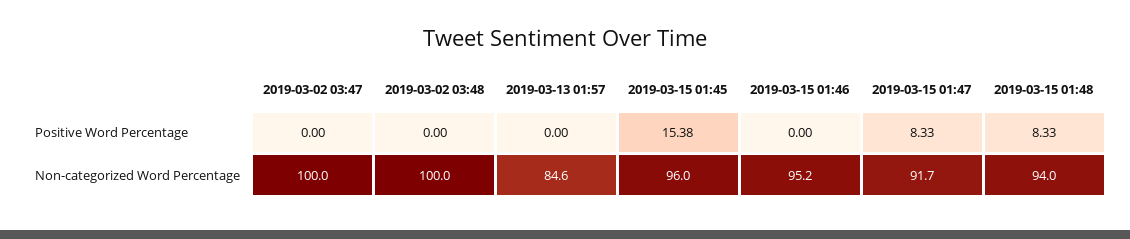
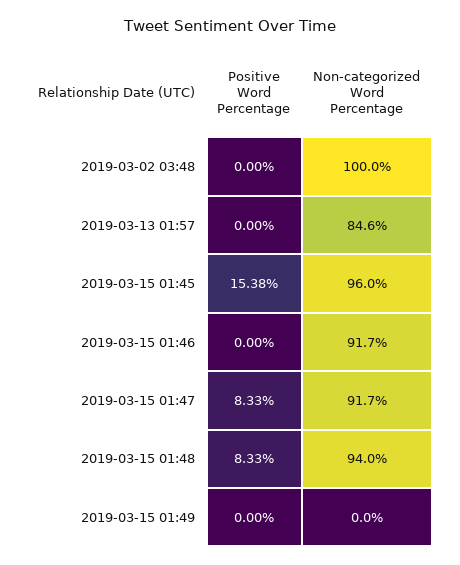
2019-03-02 03:47, Positive Word Percentage: 0 -> none
2019-03-02 03:47, Non-categorized Word Percentage: 100 -> none
2019-03-15 01:46, Non-categorized Word Percentage: 95.2 -> 91.7
2019-03-15 01:49, Positive Word Percentage: none -> 0
2019-03-15 01:49, Non-categorized Word Percentage: none -> 0

